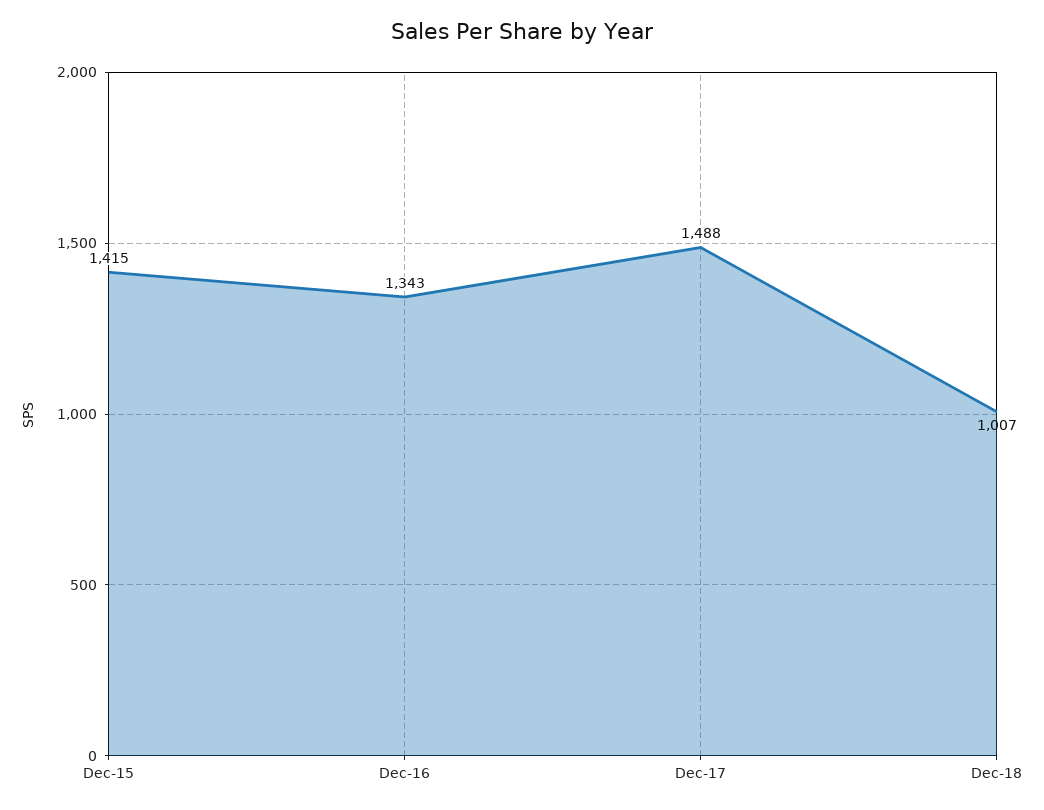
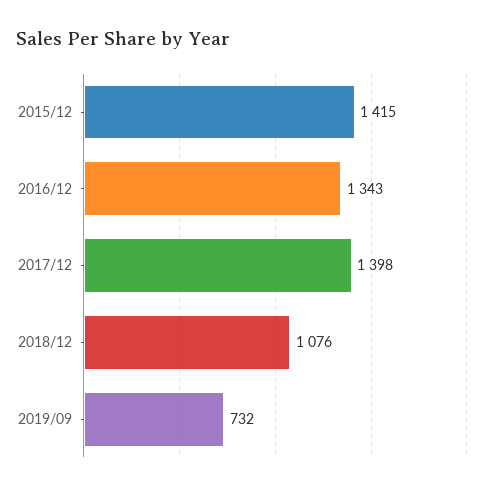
Dec-17: 1488 -> 1398
Dec-18: 1007 -> 1076
2019/09: none -> 732

